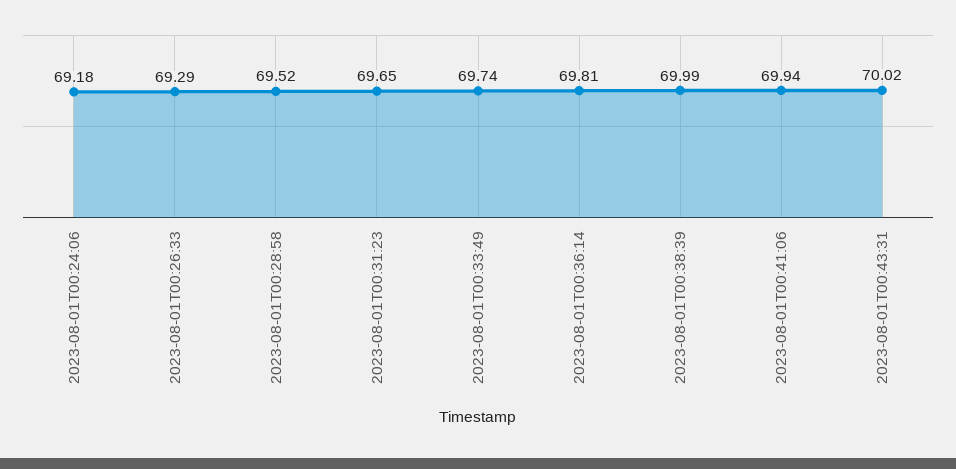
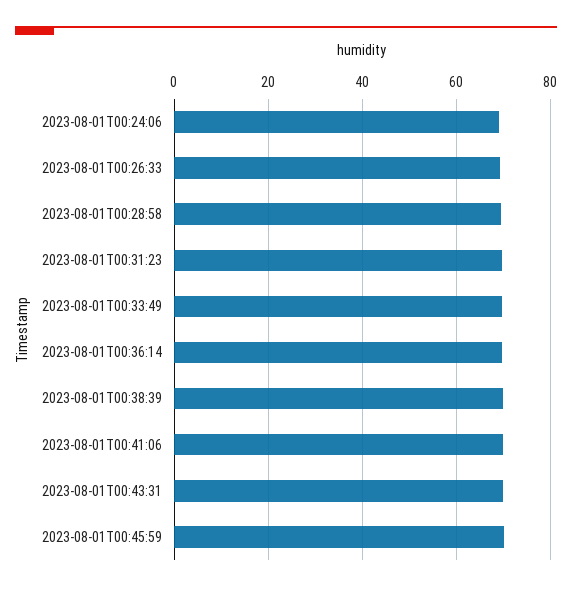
2023-08-01T00:45:59: none -> 70

